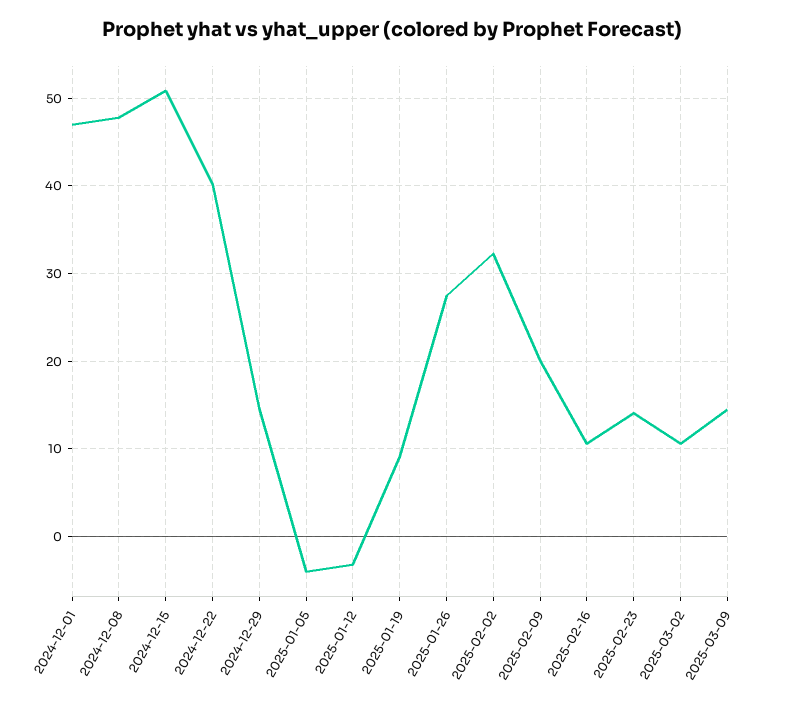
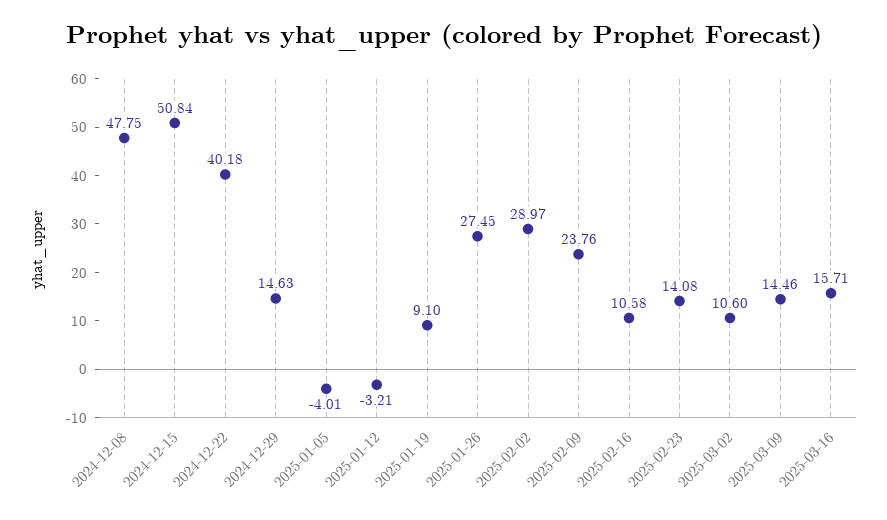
2024-12-01: 47 -> none
2025-02-02: 32 -> 28.97
2025-02-09: 20 -> 23.76
2025-03-16: none -> 15.71

